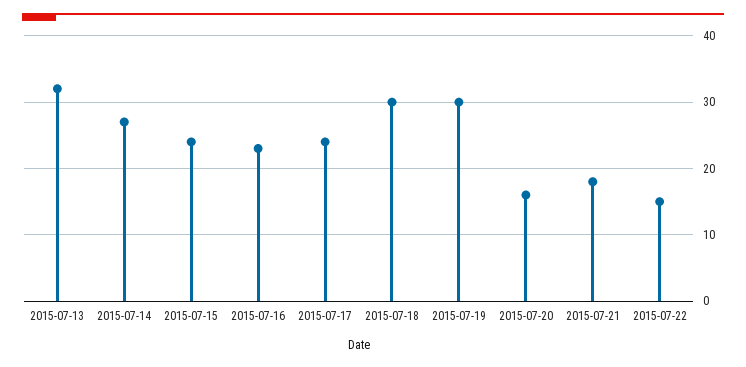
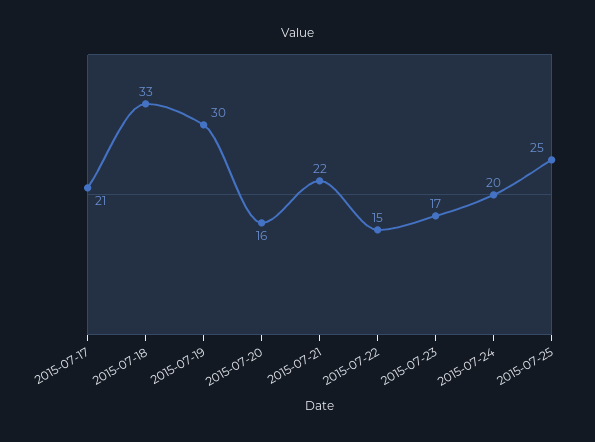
2015-07-13: 32 -> none
2015-07-14: 27 -> none
2015-07-15: 24 -> none
2015-07-16: 23 -> none
2015-07-17: 24 -> 21
2015-07-18: 30 -> 33
2015-07-21: 18 -> 22
2015-07-23: none -> 17
2015-07-24: none -> 20
2015-07-25: none -> 25

